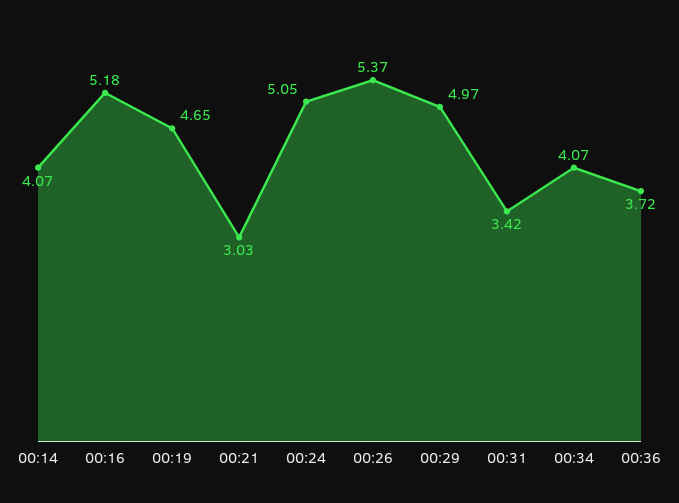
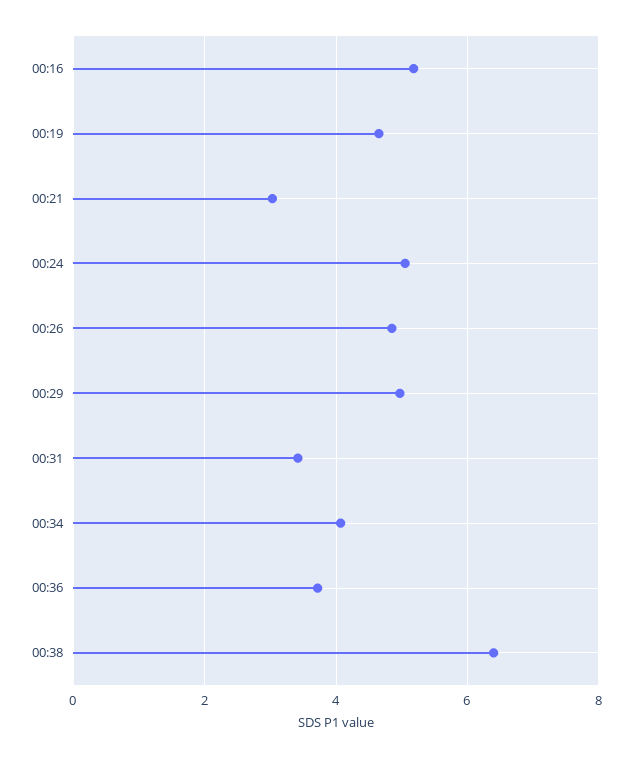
00:14: 4.07 -> none
00:26: 5.37 -> 4.8
00:38: none -> 6.4

